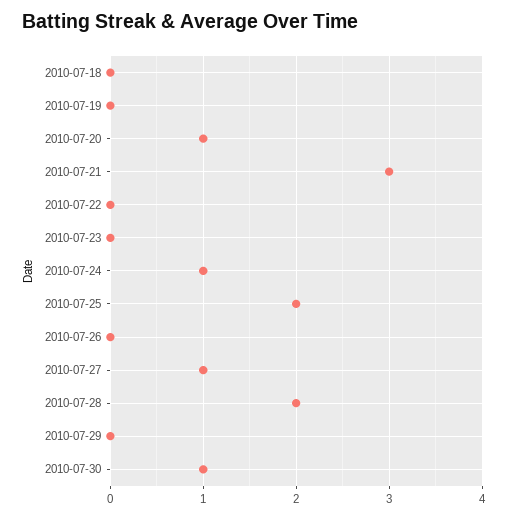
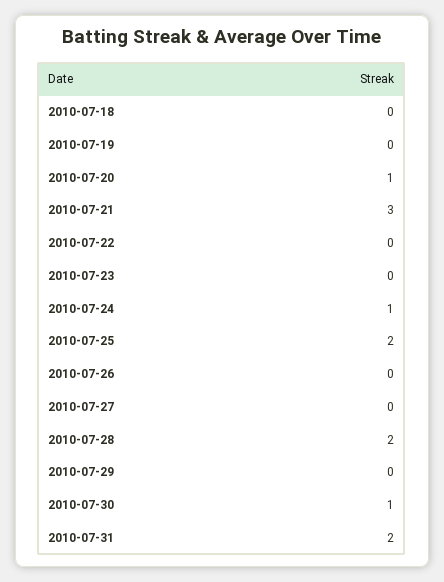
2010-07-27: 1 -> 0
2010-07-31: none -> 2

